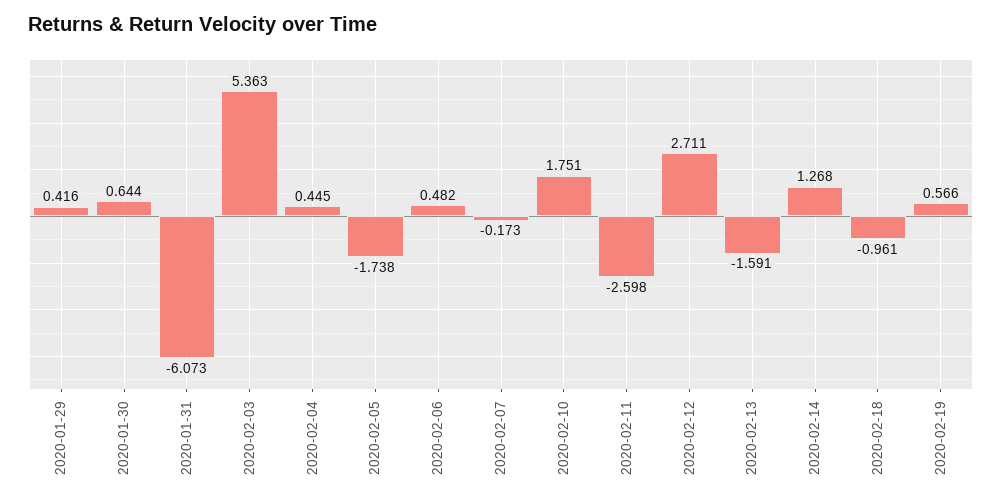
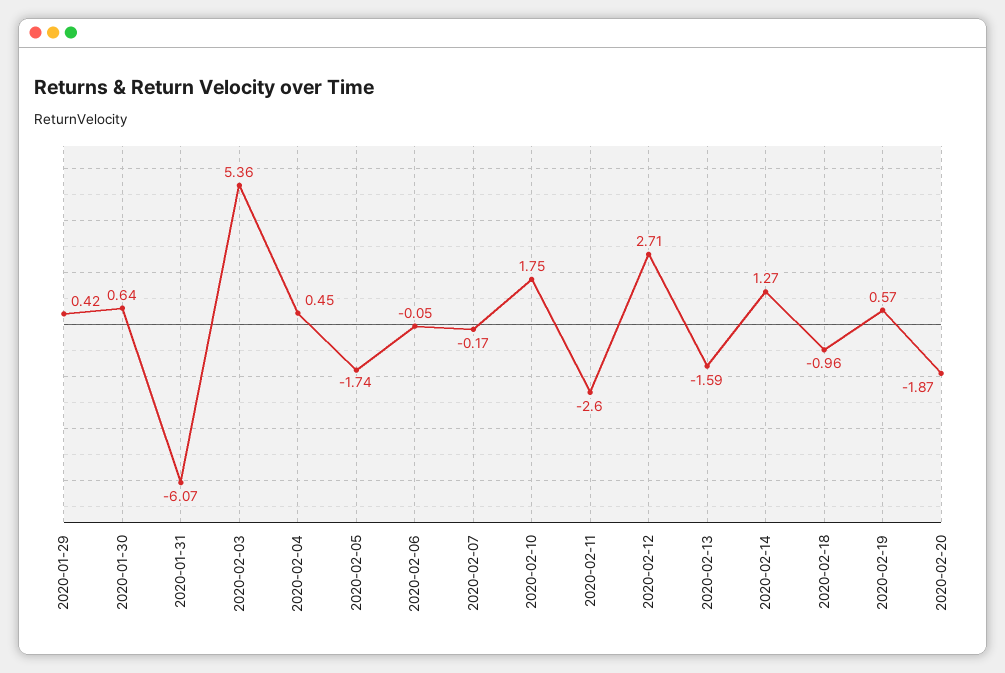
2020-02-06: 0.482 -> -0.05
2020-02-20: none -> -1.87

